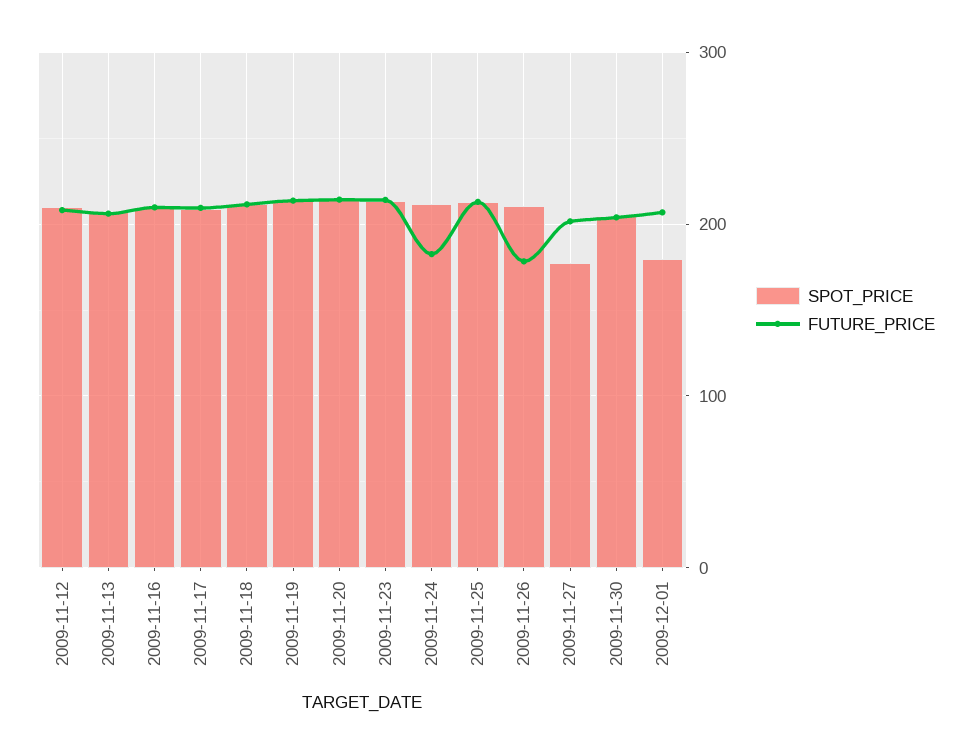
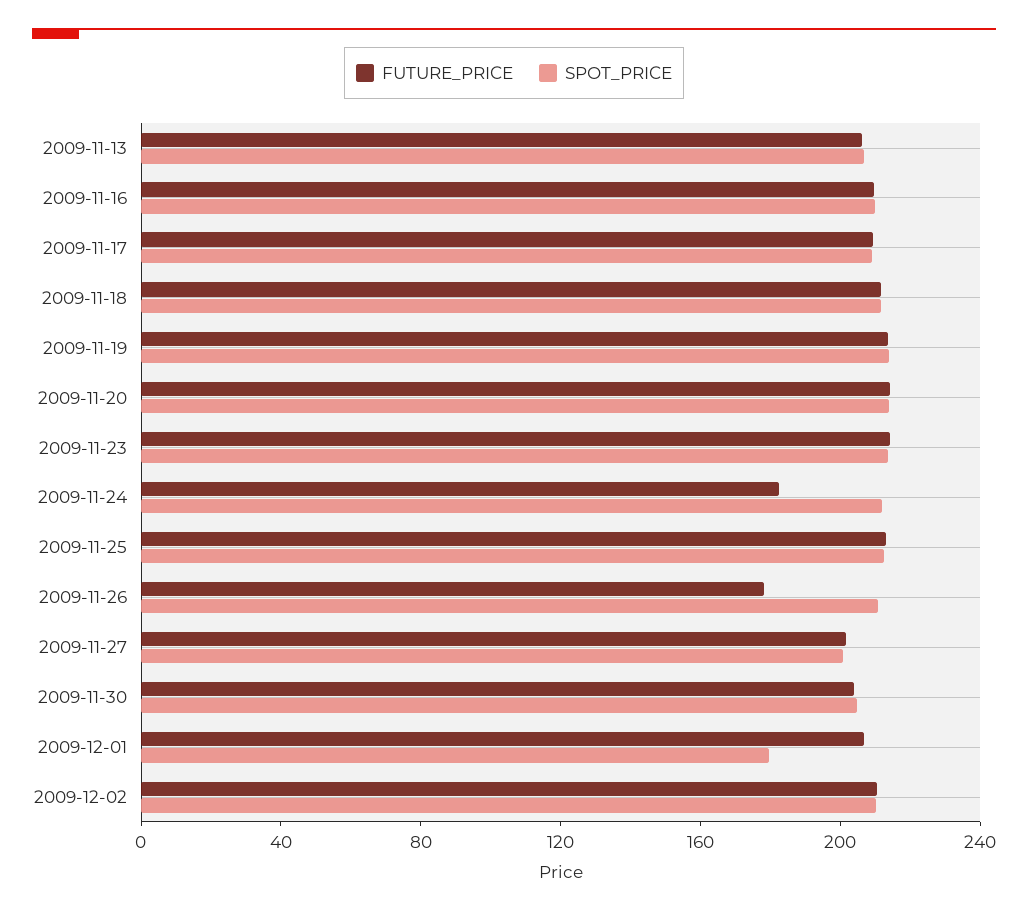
SPOT_PRICE, 2009-11-12: 210 -> none
FUTURE_PRICE, 2009-11-12: 210 -> none
SPOT_PRICE, 2009-11-27: 180 -> 200
FUTURE_PRICE, 2009-12-02: none -> 210
SPOT_PRICE, 2009-12-02: none -> 210

